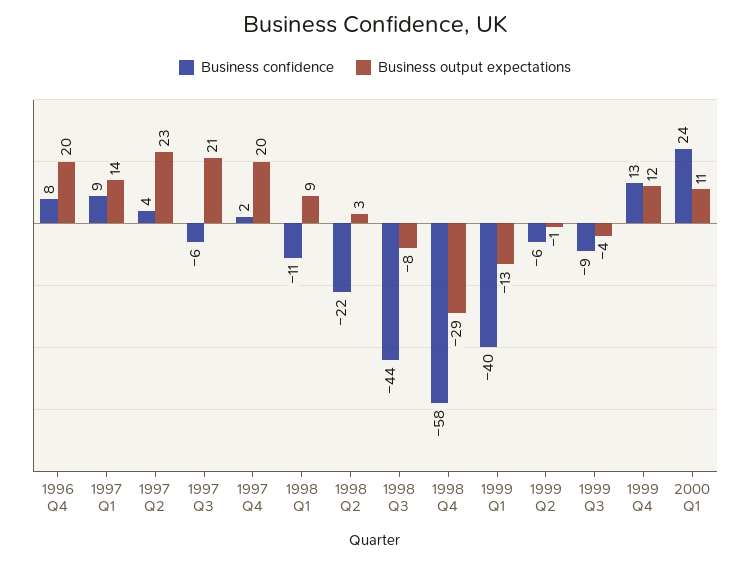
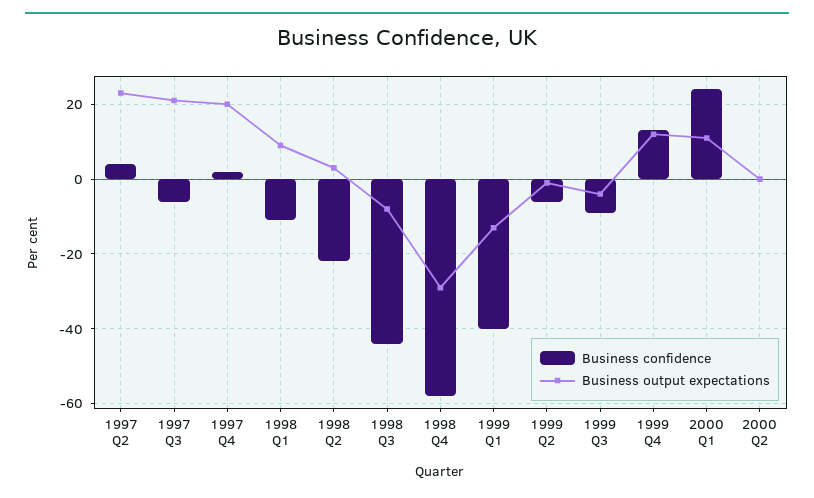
Business confidence, 1996 Q4: 8 -> none
Business output expectations, 1996 Q4: 20 -> none
Business confidence, 1997 Q1: 9 -> none
Business output expectations, 1997 Q1: 14 -> none
Business confidence, 2000 Q2: none -> 0
Business output expectations, 2000 Q2: none -> 0

